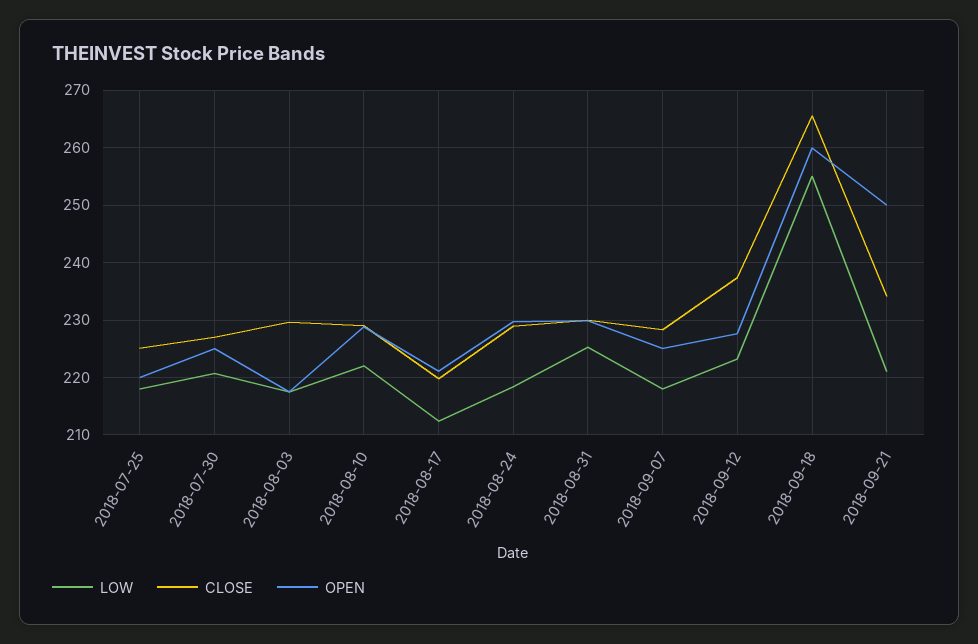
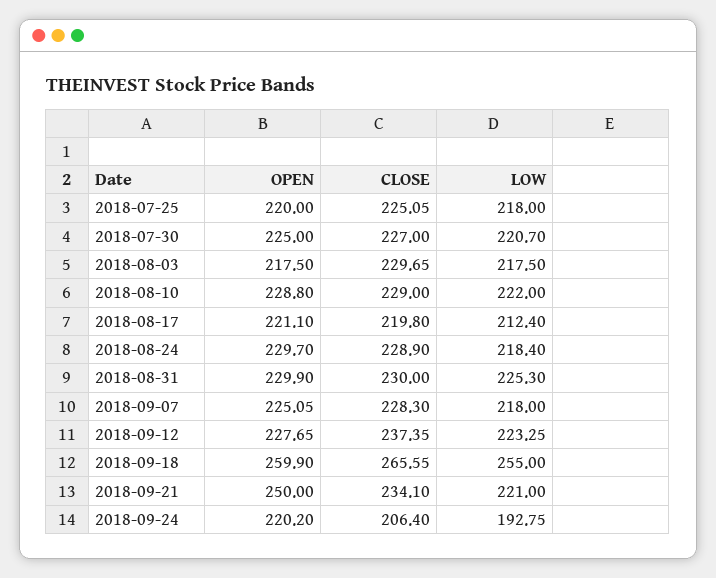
OPEN, 2018-09-24: none -> 220.2
CLOSE, 2018-09-24: none -> 206.4
LOW, 2018-09-24: none -> 192.75

